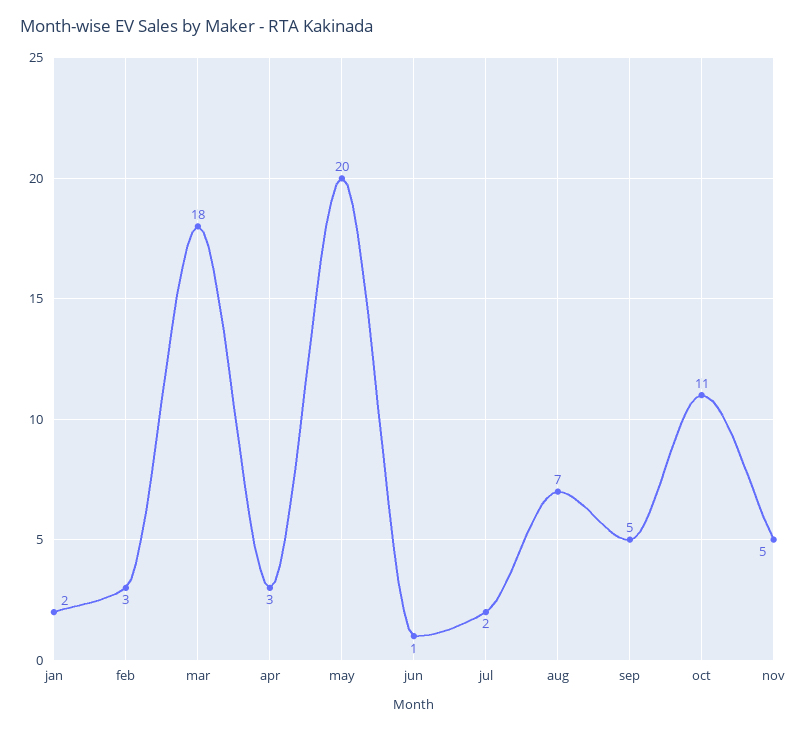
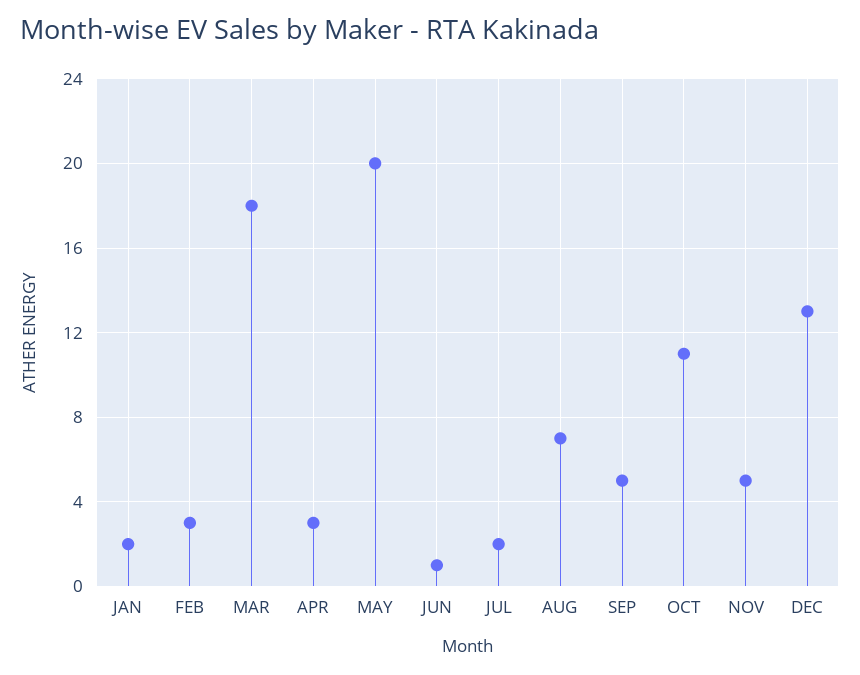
DEC: none -> 13

